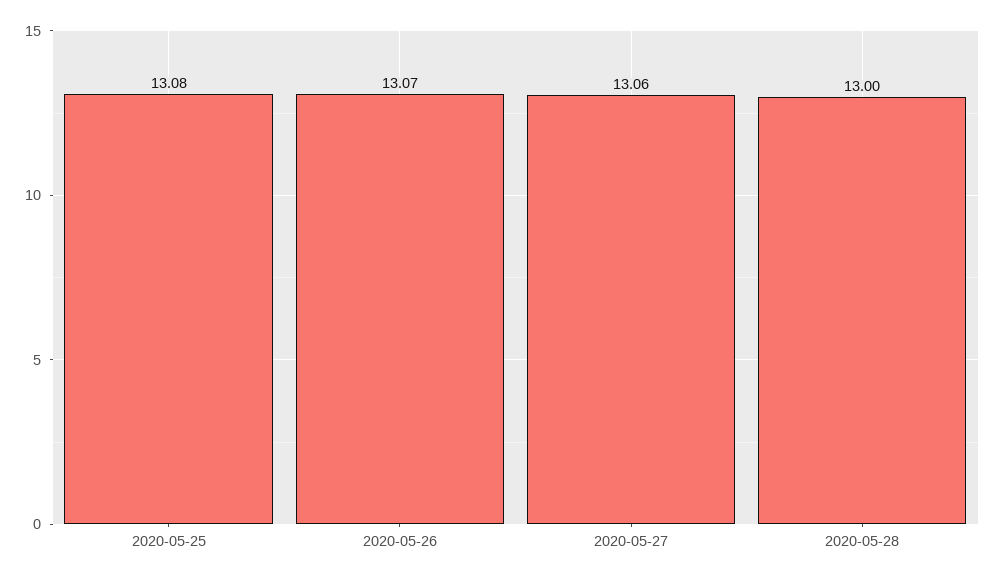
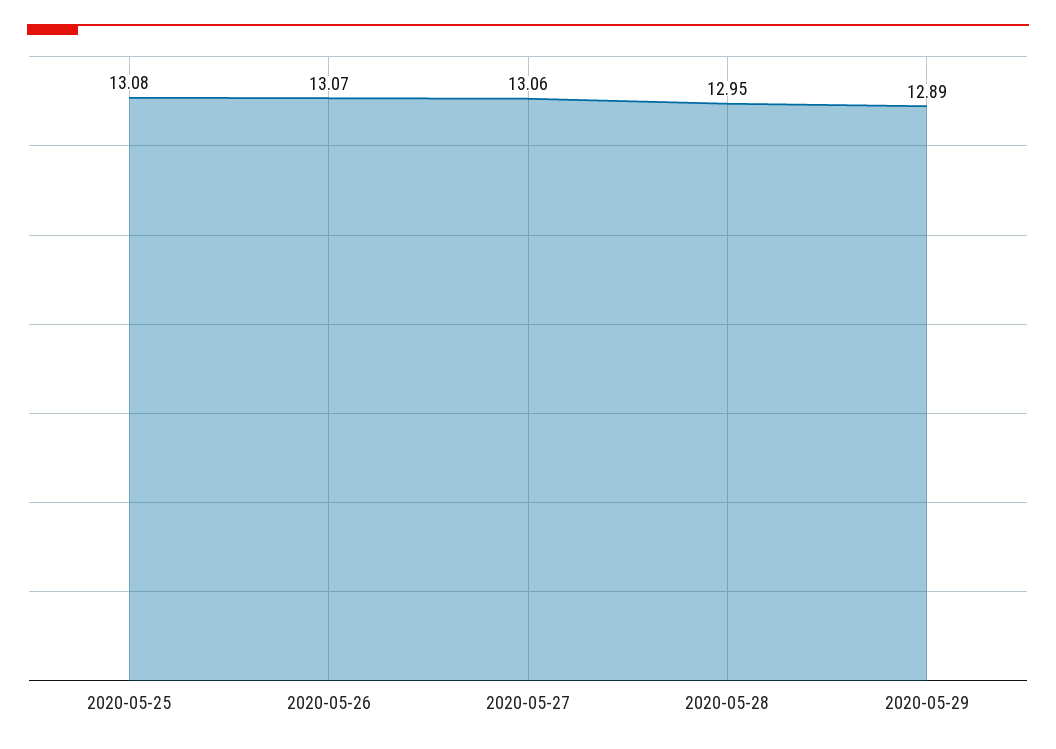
2020-05-28: 13 -> 12.95
2020-05-29: none -> 12.89

